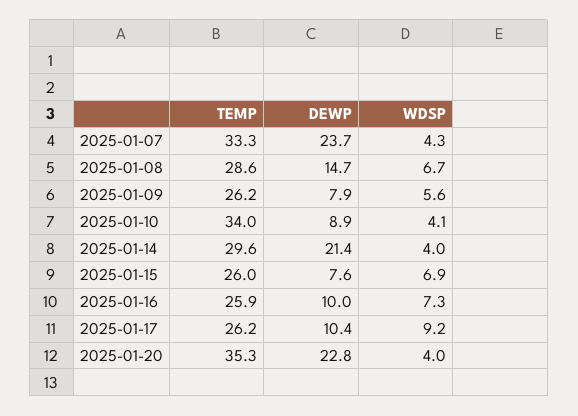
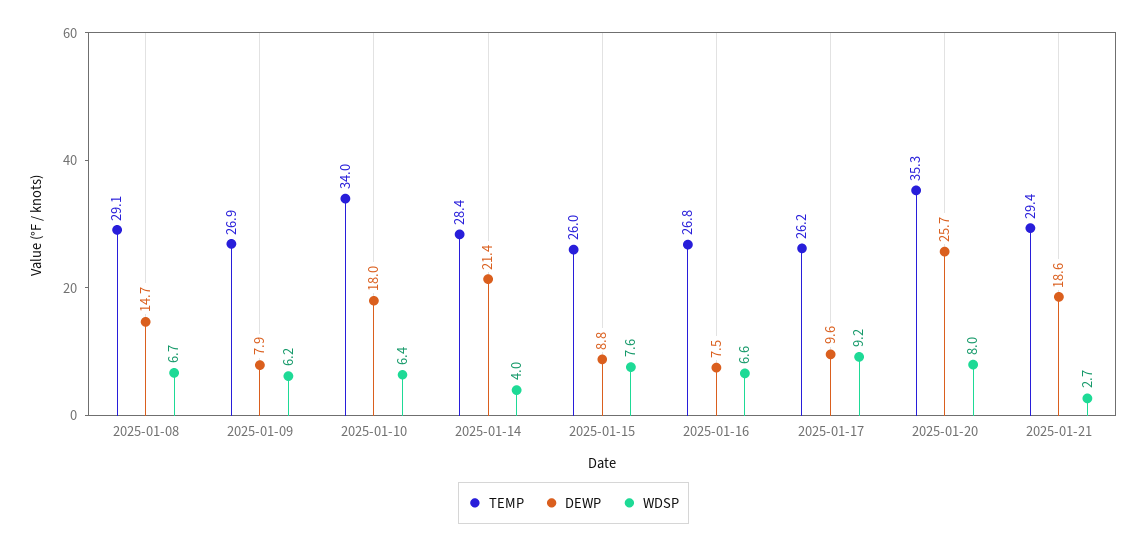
TEMP, 2025-01-07: 33.3 -> none
DEWP, 2025-01-07: 23.7 -> none
WDSP, 2025-01-07: 4.3 -> none
TEMP, 2025-01-08: 28.6 -> 29.1
TEMP, 2025-01-09: 26.2 -> 26.9
WDSP, 2025-01-09: 5.6 -> 6.2
DEWP, 2025-01-10: 8.9 -> 18
WDSP, 2025-01-10: 4.1 -> 6.4
TEMP, 2025-01-14: 29.6 -> 28.4
DEWP, 2025-01-15: 7.6 -> 8.8
WDSP, 2025-01-15: 6.9 -> 7.6
TEMP, 2025-01-16: 25.9 -> 26.8
DEWP, 2025-01-16: 10 -> 7.5
WDSP, 2025-01-16: 7.3 -> 6.6
DEWP, 2025-01-17: 10.4 -> 9.6
DEWP, 2025-01-20: 22.8 -> 25.7
WDSP, 2025-01-20: 4 -> 8
TEMP, 2025-01-21: none -> 29.4
DEWP, 2025-01-21: none -> 18.6
WDSP, 2025-01-21: none -> 2.7

